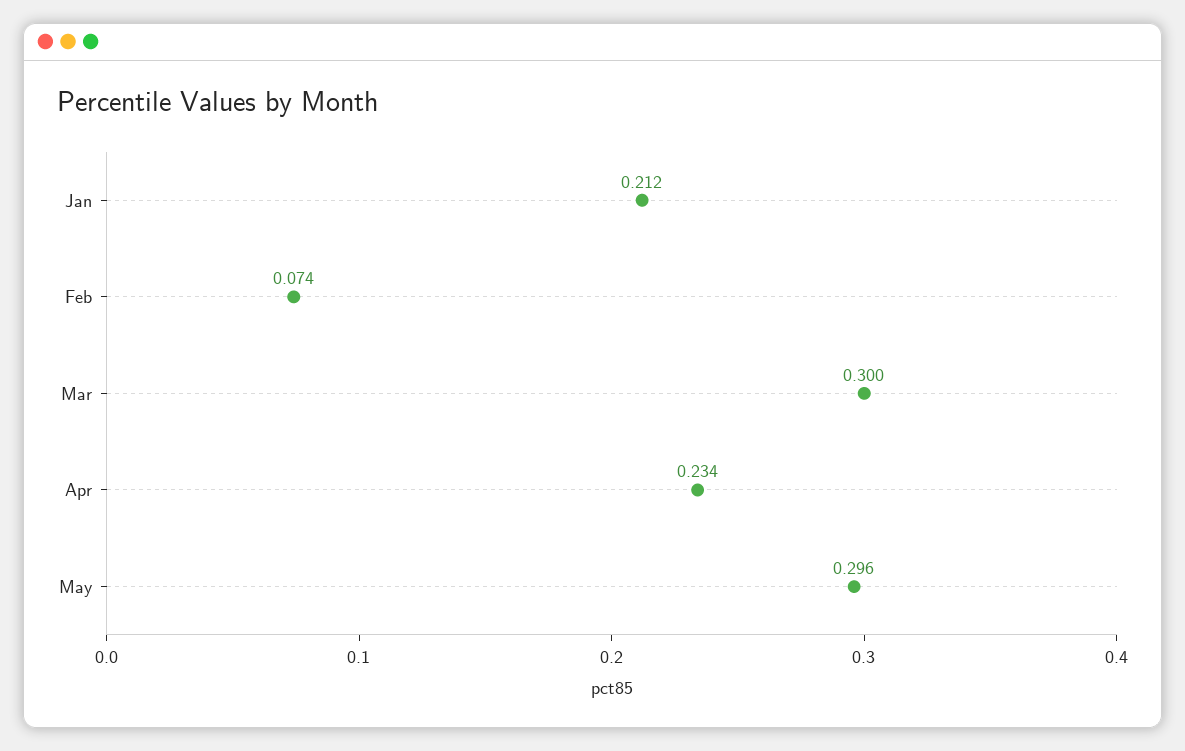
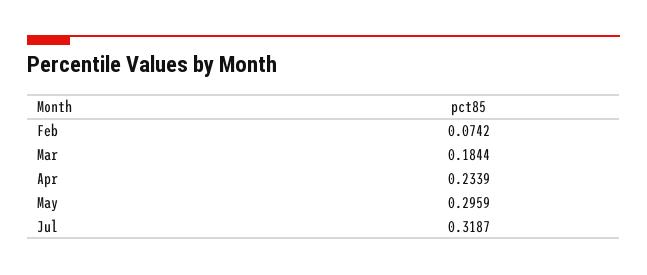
Jan: 0.212 -> none
Mar: 0.3 -> 0.1844
Jul: none -> 0.3187

